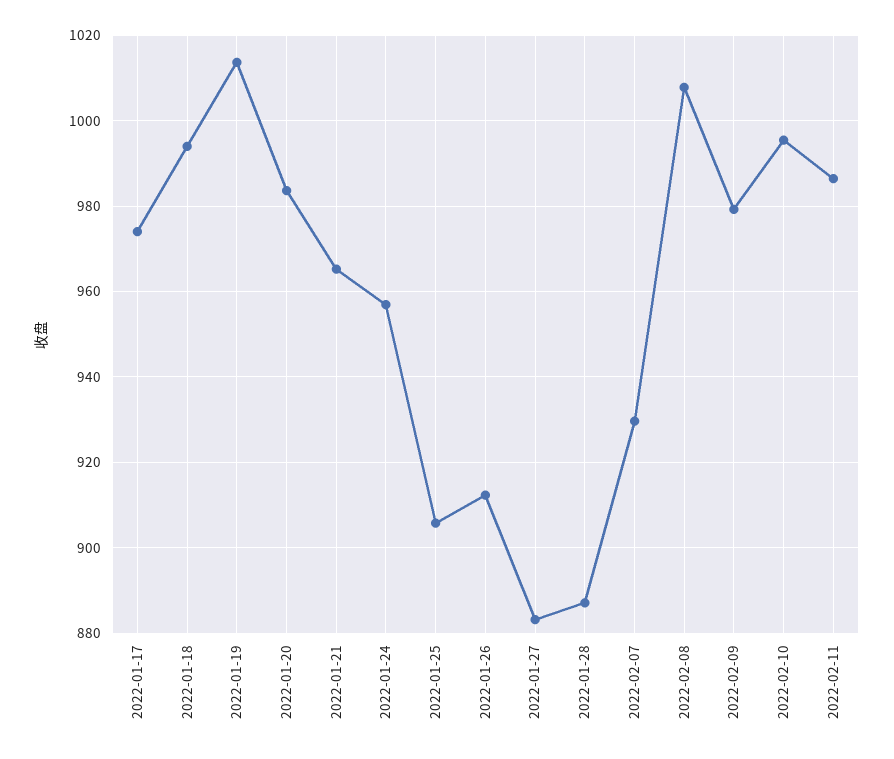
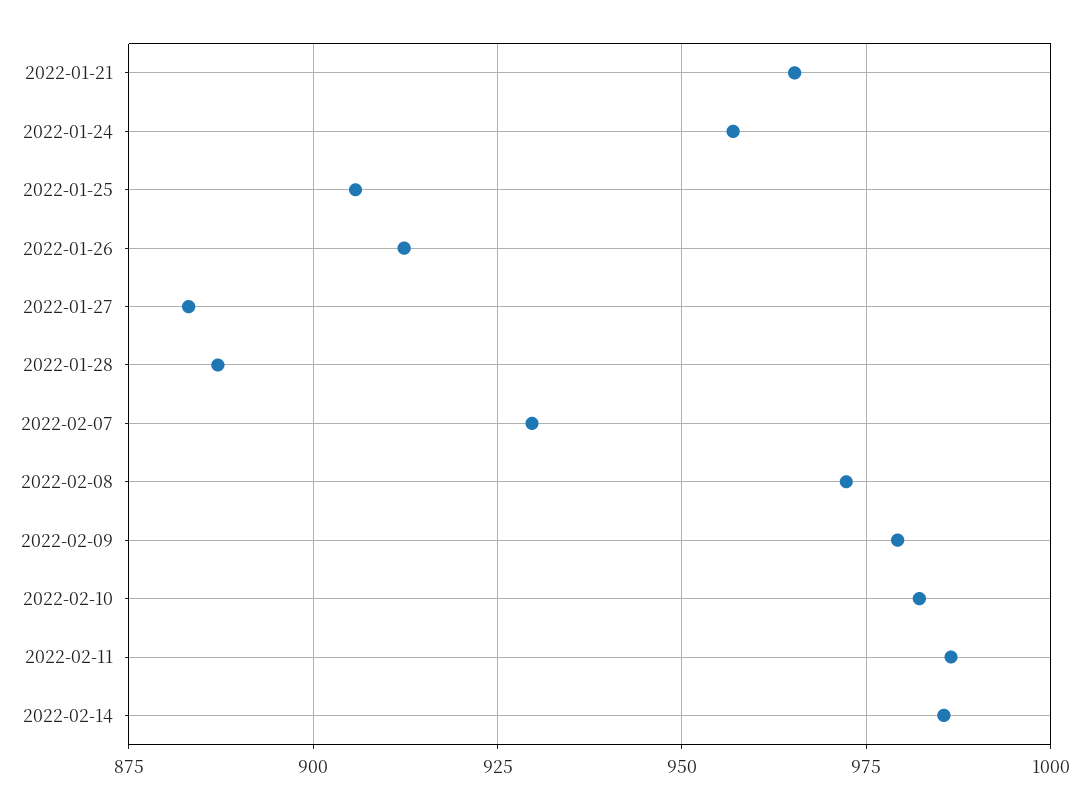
2022-01-17: 974 -> none
2022-01-18: 994 -> none
2022-01-19: 1014 -> none
2022-01-20: 984 -> none
2022-02-08: 1008 -> 972.5
2022-02-10: 996 -> 982.5
2022-02-14: none -> 985

